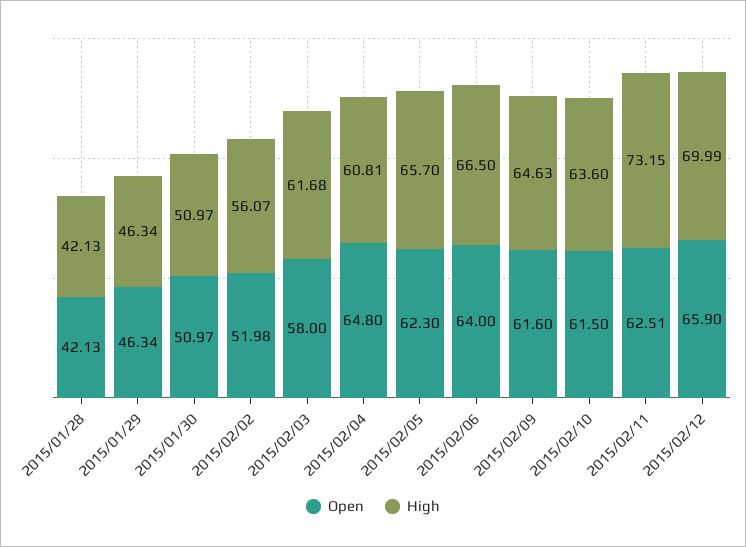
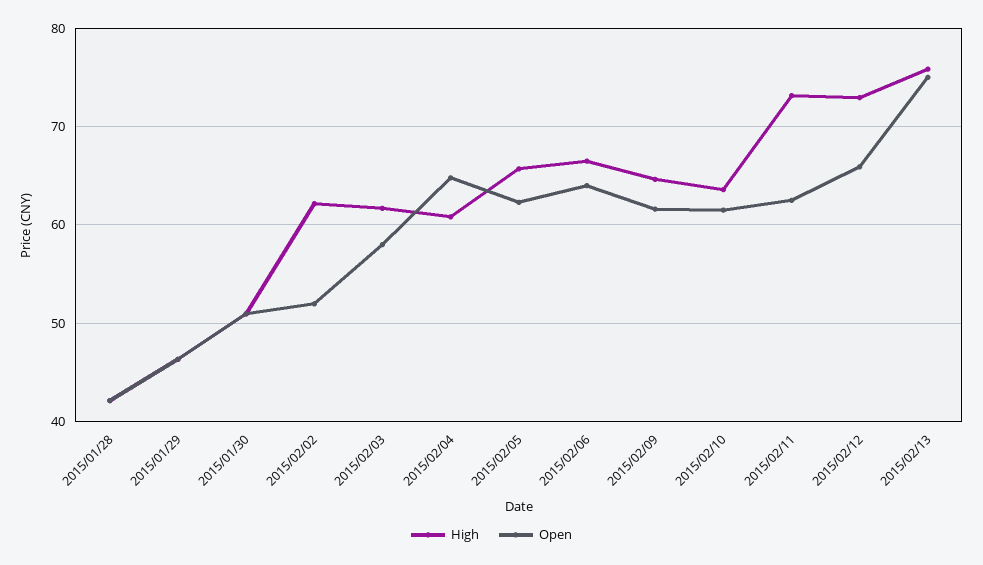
High, 2015/02/02: 56.07 -> 62
High, 2015/02/12: 69.99 -> 73
High, 2015/02/13: none -> 76
Open, 2015/02/13: none -> 75

